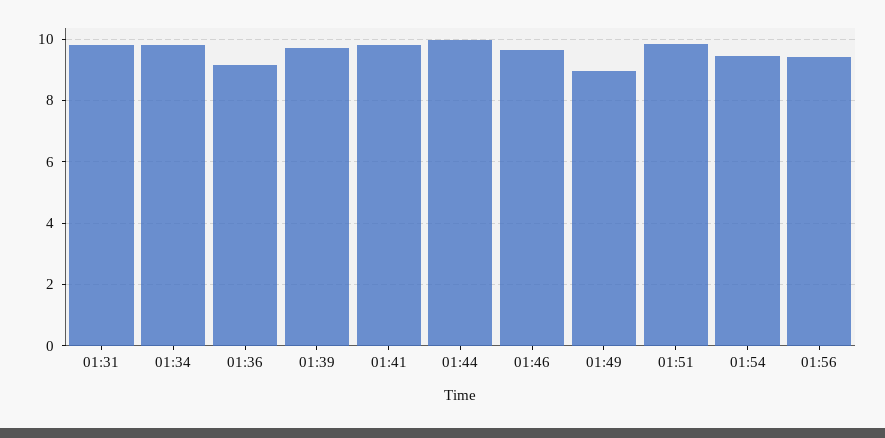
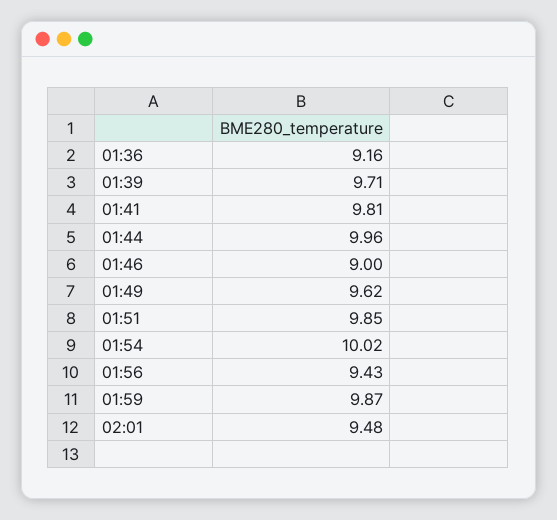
01:31: 9.8 -> none
01:34: 9.8 -> none
01:46: 9.6 -> 9
01:49: 9 -> 9.62
01:54: 9.4 -> 10.02
01:59: none -> 9.87
02:01: none -> 9.48

